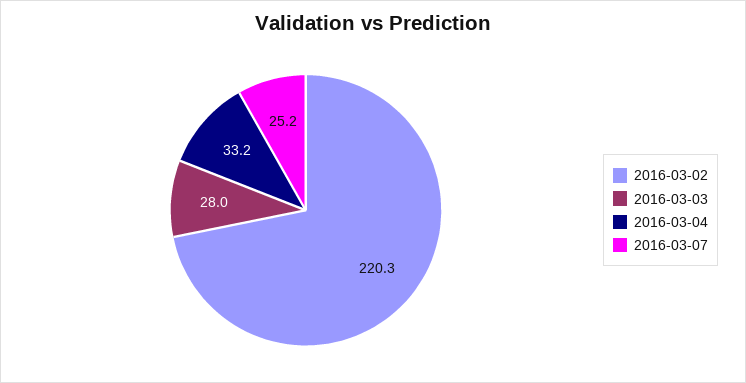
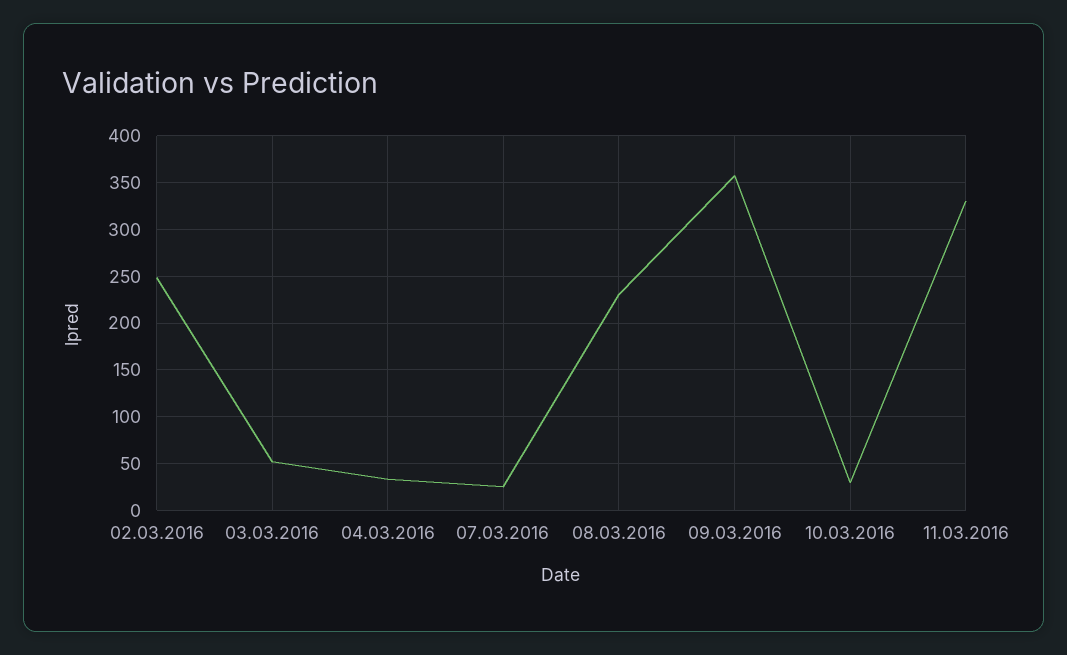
2016-03-02: 220.3 -> 250
2016-03-03: 28 -> 50
08.03.2016: none -> 230
09.03.2016: none -> 360
10.03.2016: none -> 30
11.03.2016: none -> 330

